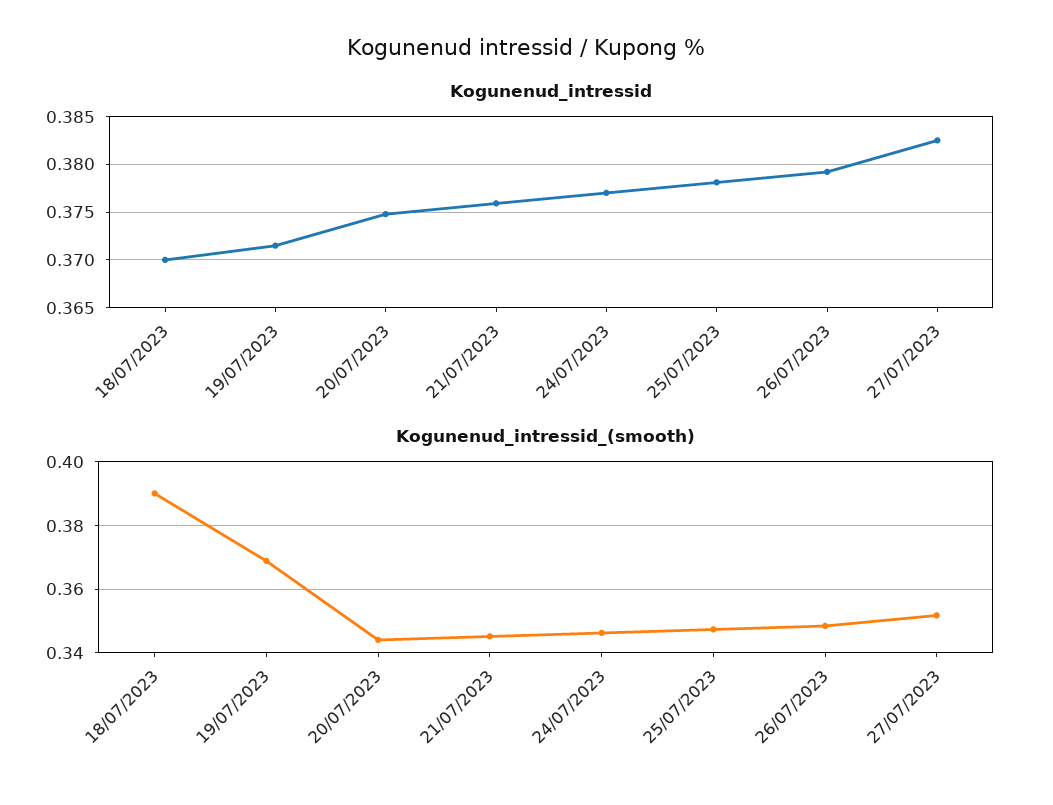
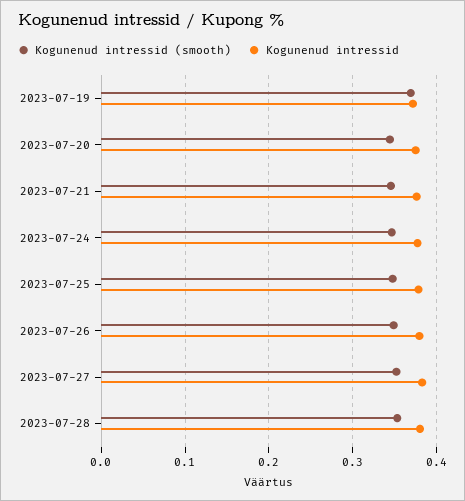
Kogunenud_intressid, 18/07/2023: 0.37 -> none
Kogunenud_intressid_(smooth), 18/07/2023: 0.39 -> none
Kogunenud_intressid_(smooth), 2023-07-28: none -> 0.35
Kogunenud_intressid, 2023-07-28: none -> 0.38

